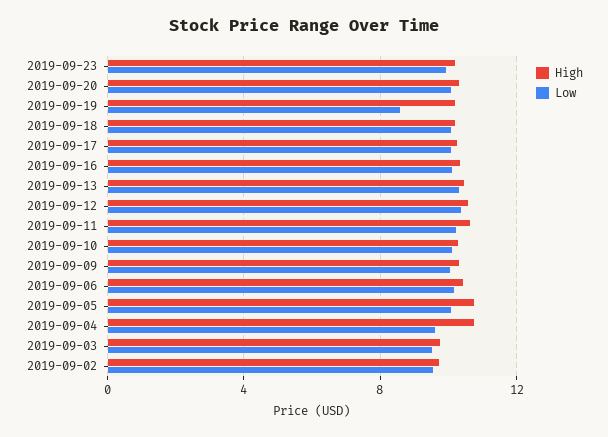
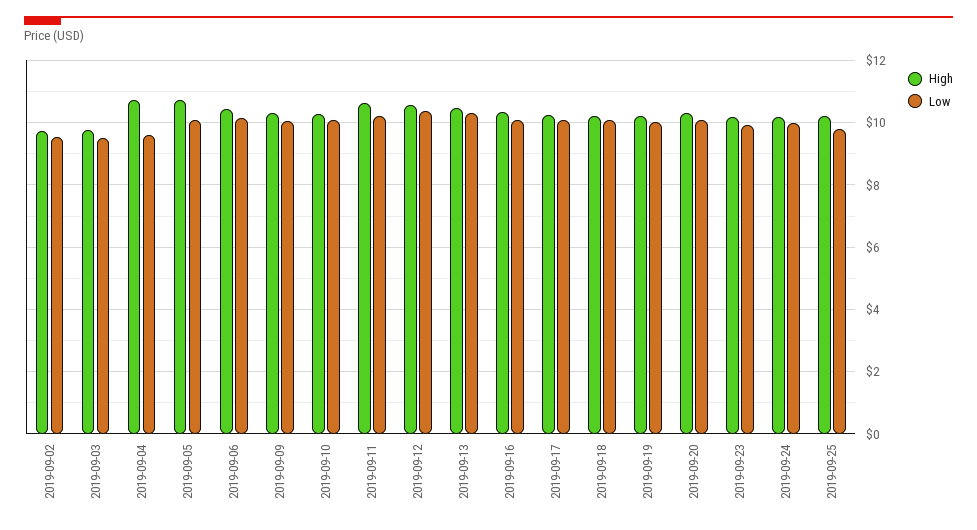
Low, 2019-09-19: 8.5 -> 10
High, 2019-09-24: none -> 10.2
Low, 2019-09-24: none -> 10
High, 2019-09-25: none -> 10.2
Low, 2019-09-25: none -> 9.8

